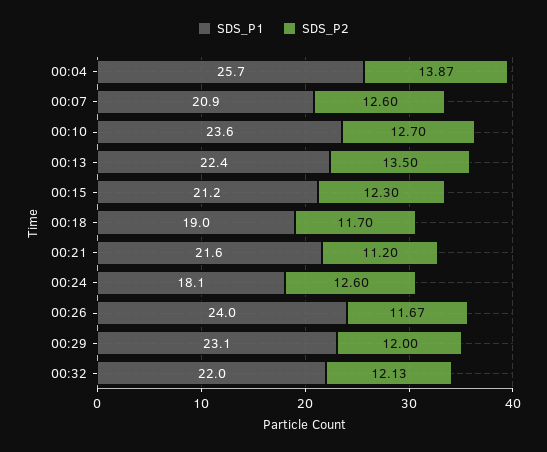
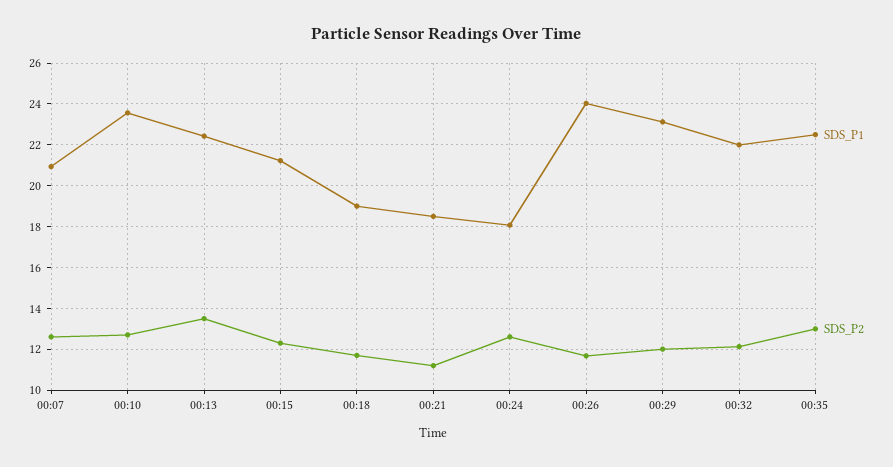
SDS_P1, 00:04: 25.7 -> none
SDS_P2, 00:04: 13.87 -> none
SDS_P1, 00:21: 21.6 -> 18.5
SDS_P1, 00:35: none -> 22.5
SDS_P2, 00:35: none -> 13

